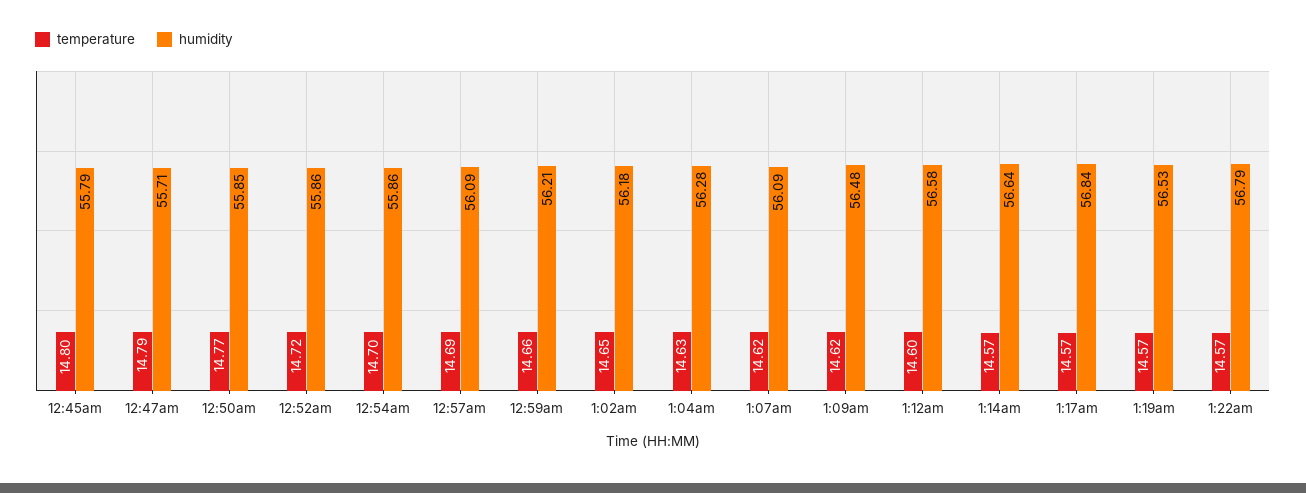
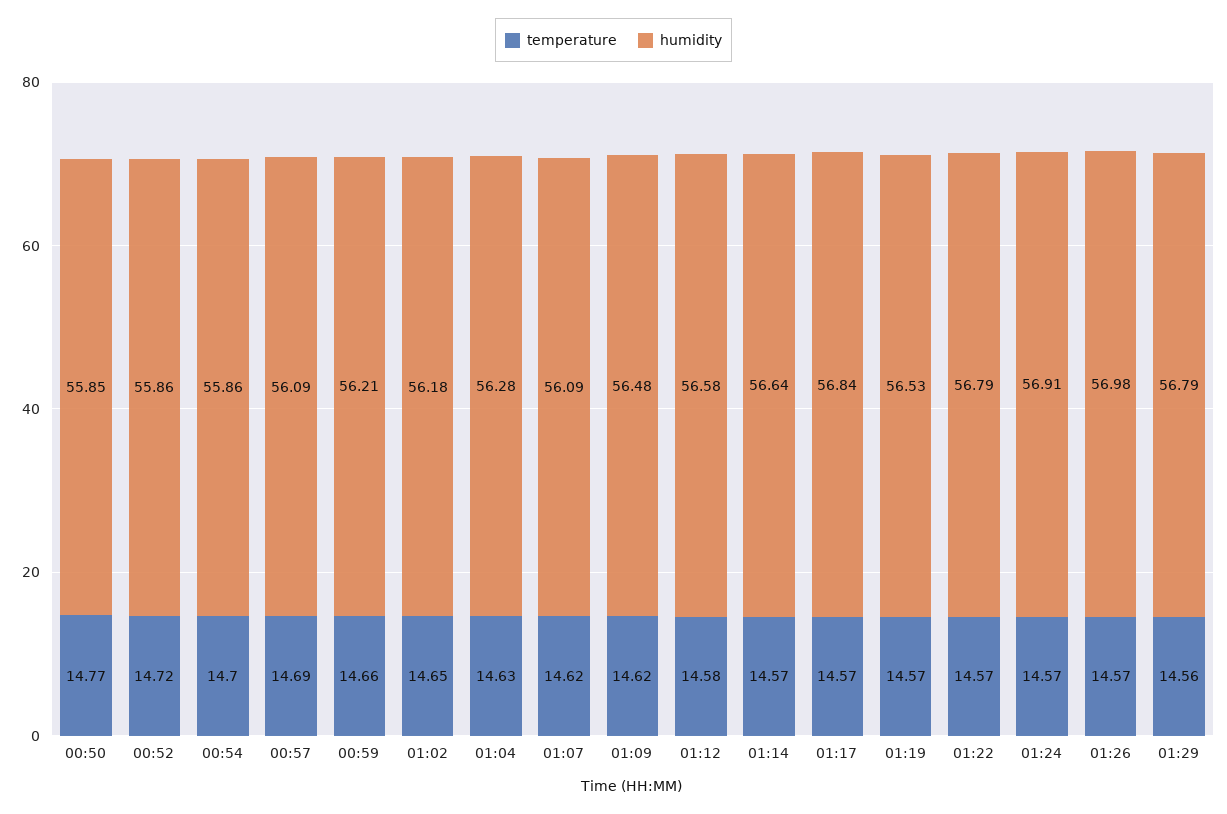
temperature, 12:45am: 14.8 -> none
humidity, 12:45am: 55.79 -> none
temperature, 12:47am: 14.79 -> none
humidity, 12:47am: 55.71 -> none
temperature, 1:12am: 14.6 -> 14.58
temperature, 01:24: none -> 14.57
humidity, 01:24: none -> 56.91
temperature, 01:26: none -> 14.57
humidity, 01:26: none -> 56.98
temperature, 01:29: none -> 14.56
humidity, 01:29: none -> 56.79

